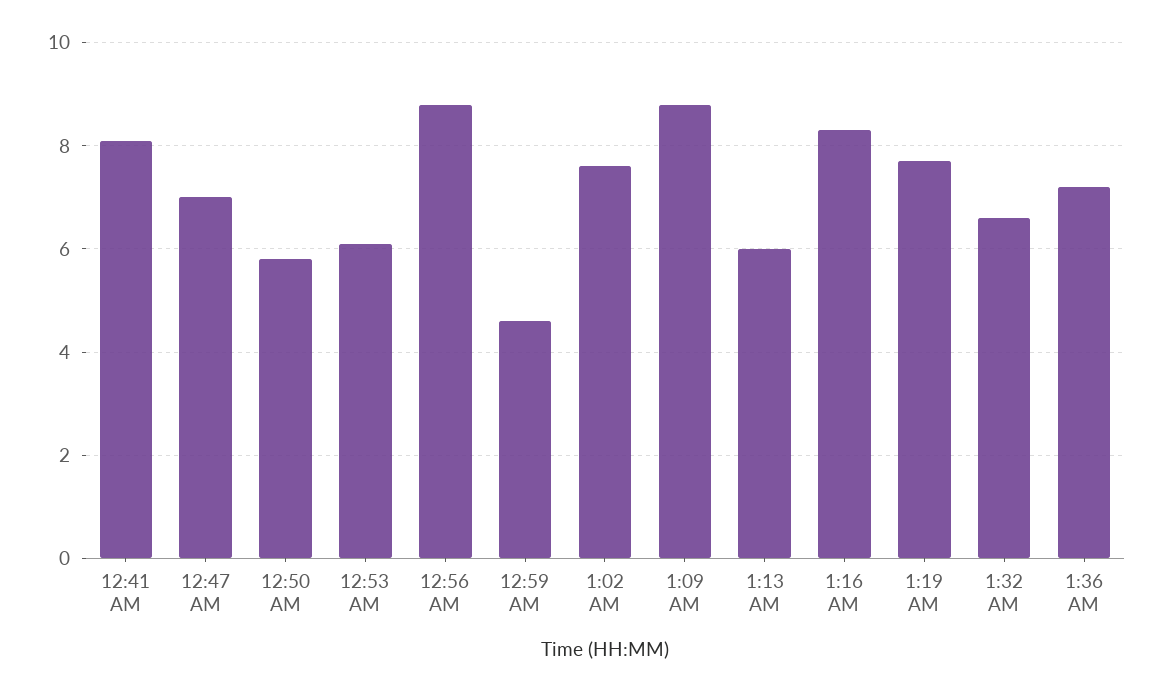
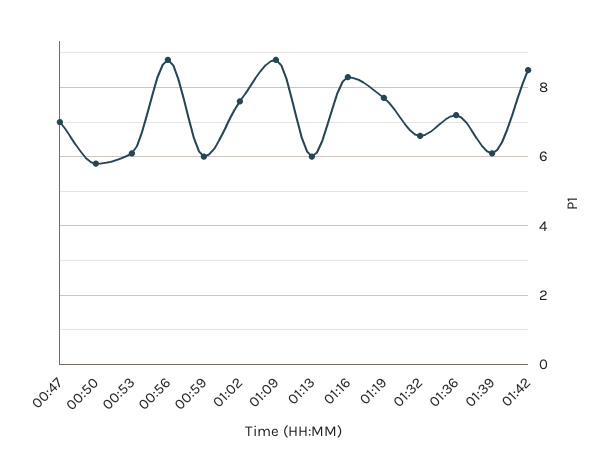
12:41 AM: 8 -> none
12:59 AM: 4.5 -> 6
01:39: none -> 6
01:42: none -> 8.5

